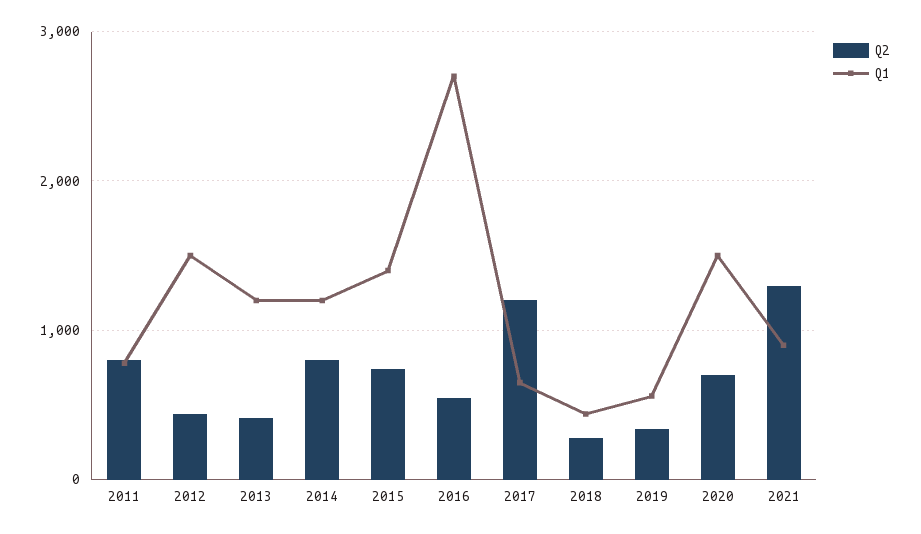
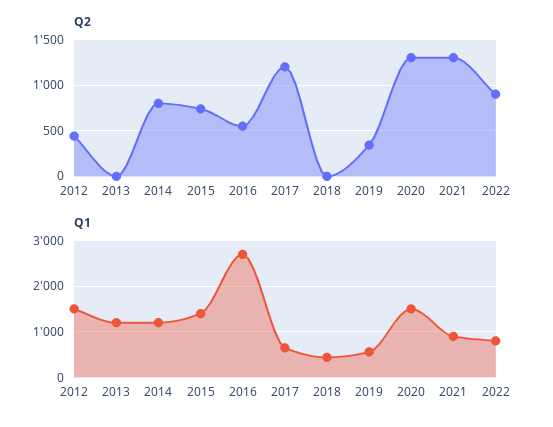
Q2, 2011: 800 -> none
Q1, 2011: 800 -> none
Q2, 2013: 400 -> 0
Q2, 2018: 300 -> 0
Q2, 2020: 700 -> 1300
Q2, 2022: none -> 900
Q1, 2022: none -> 800

